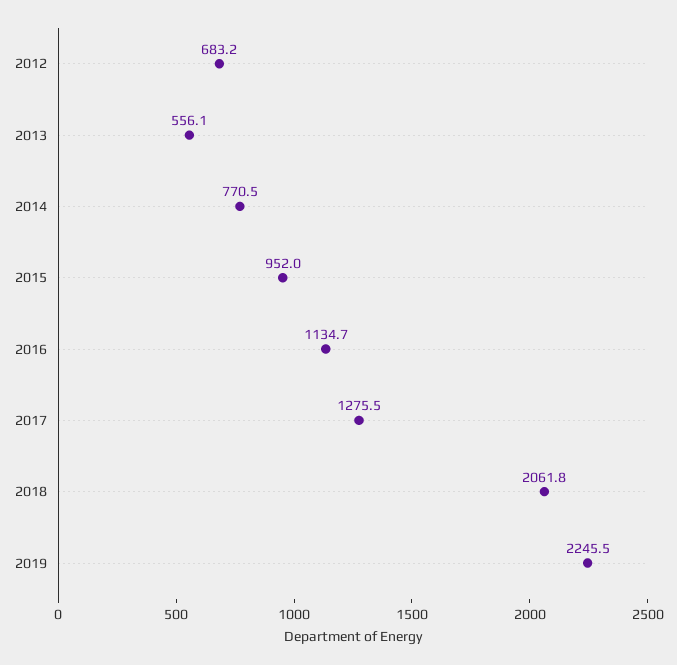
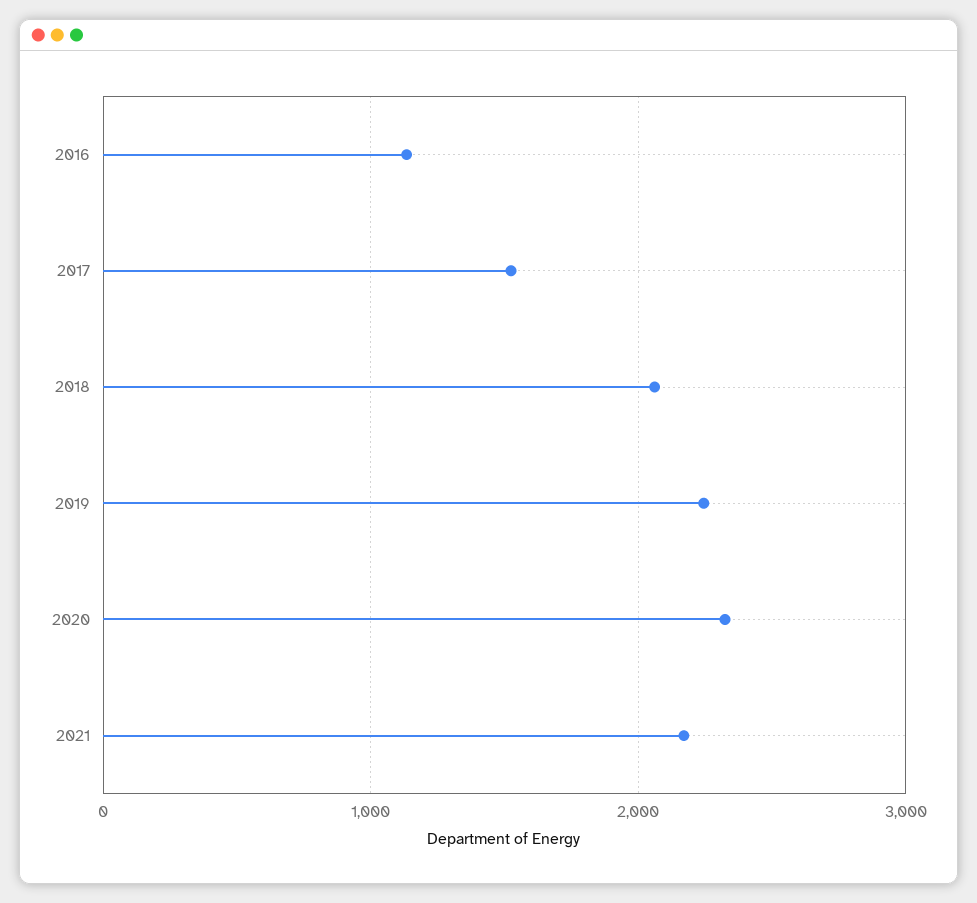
2012: 683.2 -> none
2013: 556.1 -> none
2014: 770.5 -> none
2015: 952 -> none
2017: 1275.5 -> 1500
2020: none -> 2300
2021: none -> 2200

